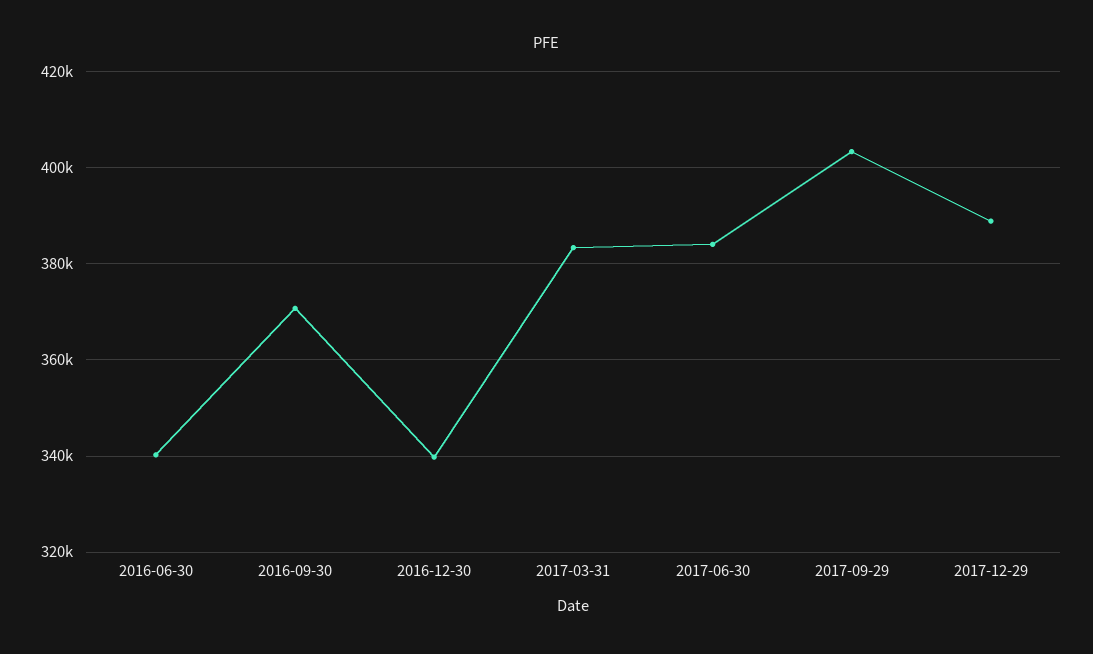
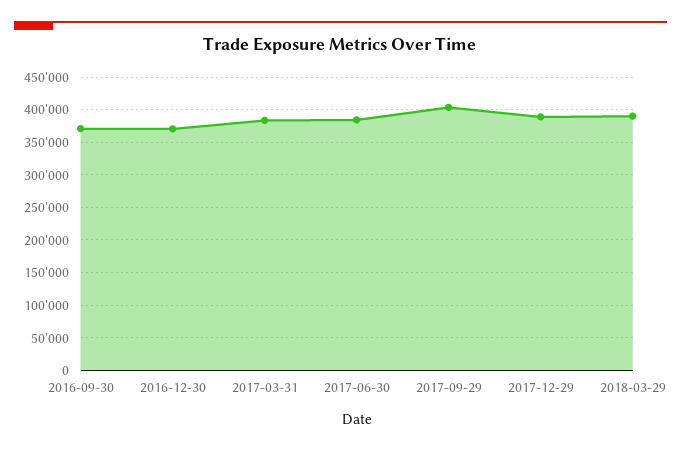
2016-06-30: 340000 -> none
2016-12-30: 340000 -> 370000
2018-03-29: none -> 390000

